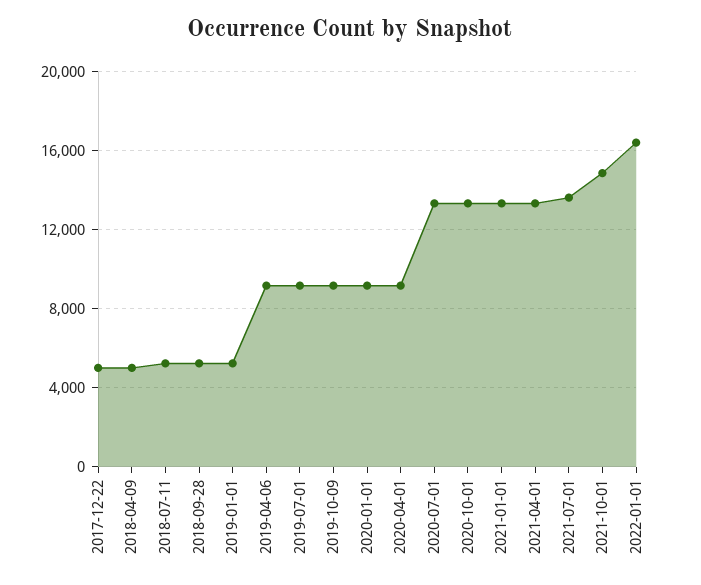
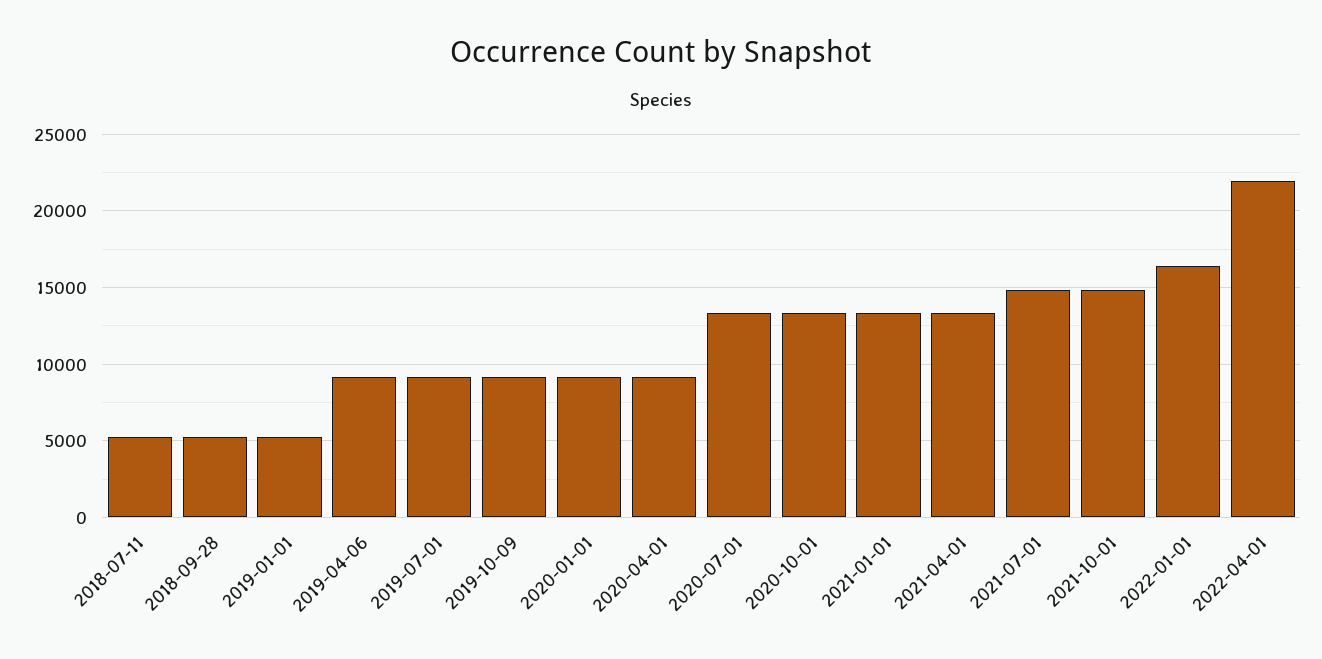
2017-12-22: 5000 -> none
2018-04-09: 5000 -> none
2021-07-01: 13500 -> 15000
2022-04-01: none -> 22000

